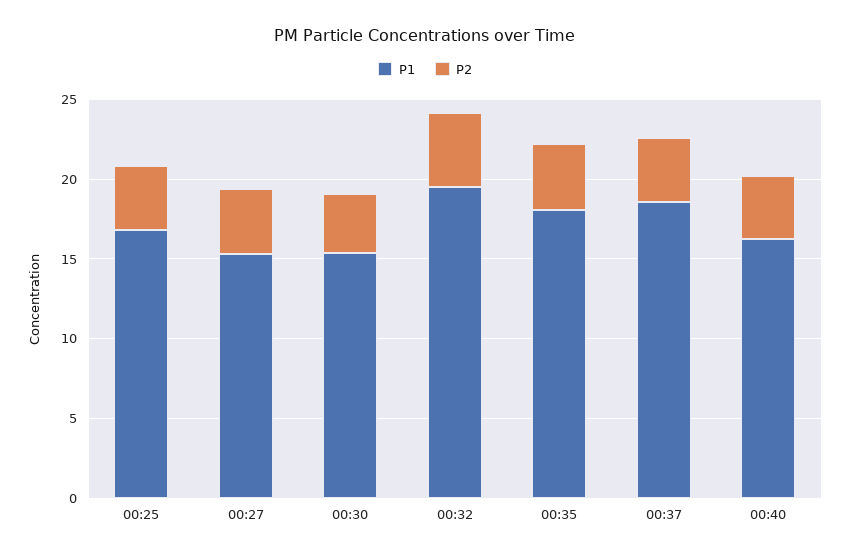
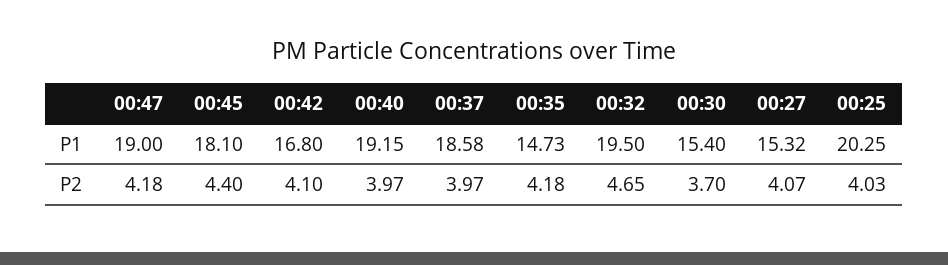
P1, 00:25: 17 -> 20.25
P1, 00:35: 18 -> 14.73
P1, 00:40: 16 -> 19.15
P1, 00:47: none -> 19
P1, 00:45: none -> 18.1
P1, 00:42: none -> 16.8
P2, 00:47: none -> 4.18
P2, 00:45: none -> 4.4
P2, 00:42: none -> 4.1

